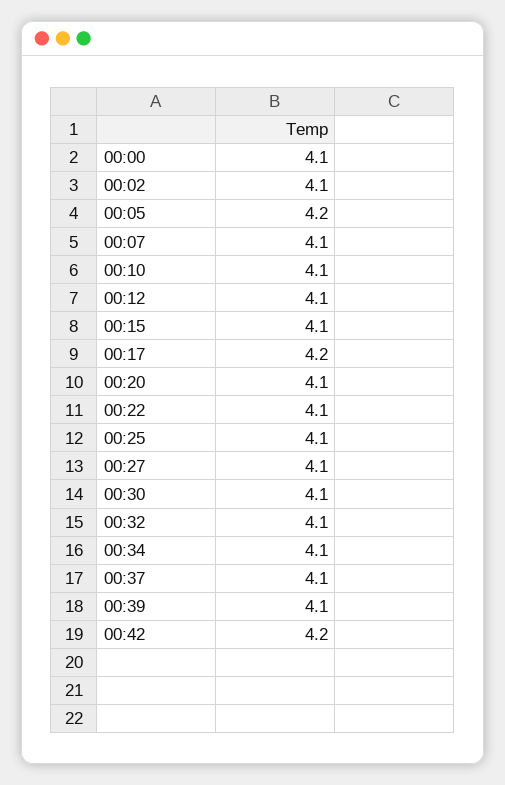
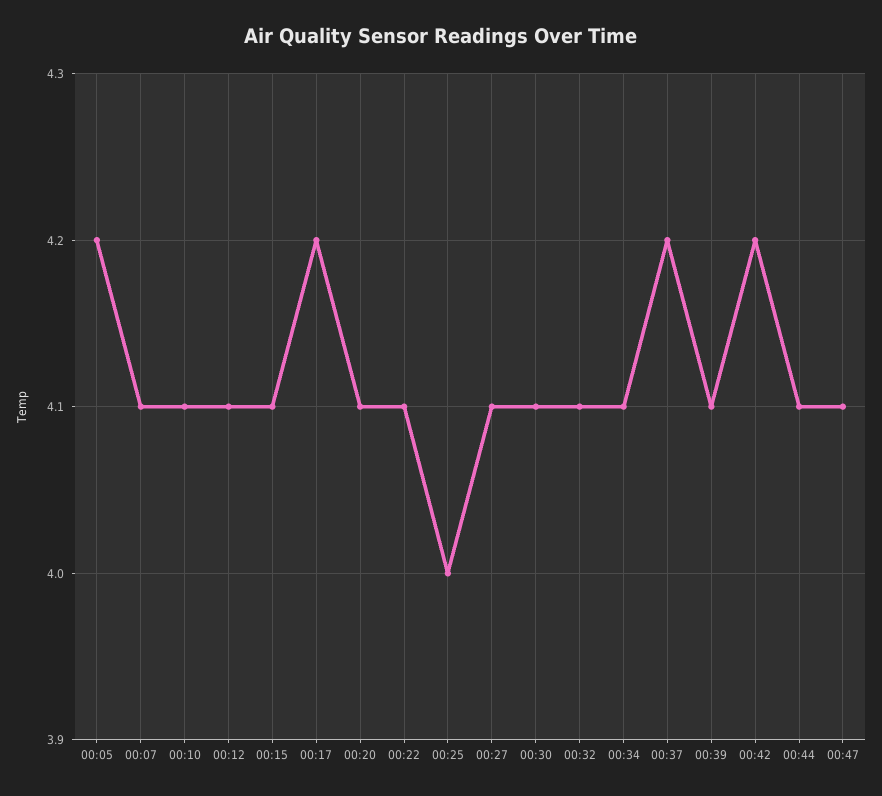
00:00: 4.1 -> none
00:02: 4.1 -> none
00:25: 4.1 -> 4
00:37: 4.1 -> 4.2
00:44: none -> 4.1
00:47: none -> 4.1

